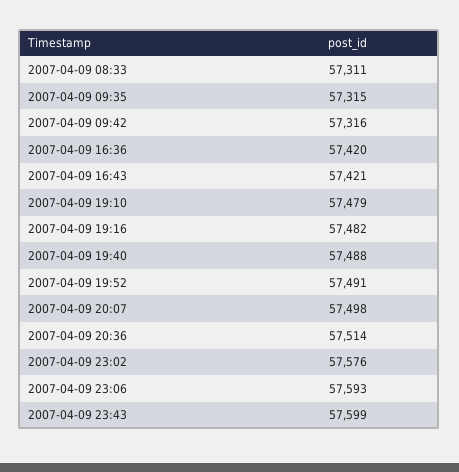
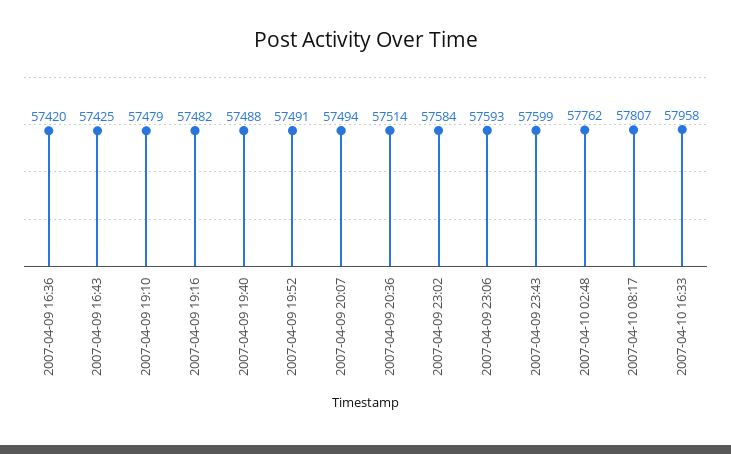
2007-04-09 08:33: 57311 -> none
2007-04-09 09:35: 57315 -> none
2007-04-09 09:42: 57316 -> none
2007-04-09 16:43: 57421 -> 57425
2007-04-09 20:07: 57498 -> 57494
2007-04-09 23:02: 57576 -> 57584
2007-04-10 02:48: none -> 57762
2007-04-10 08:17: none -> 57807
2007-04-10 16:33: none -> 57958

